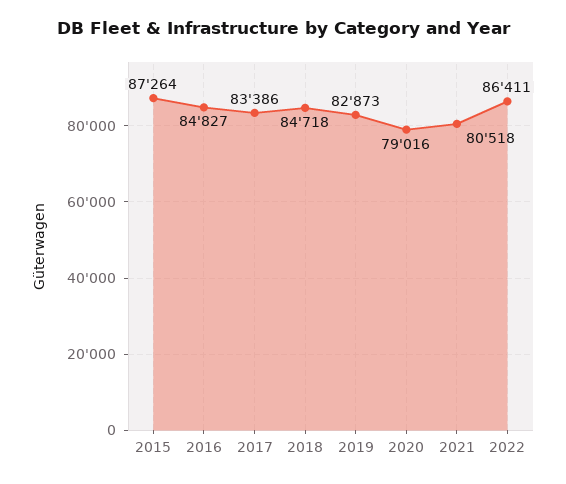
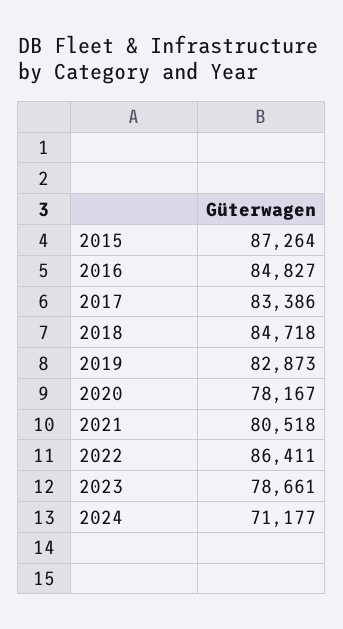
2020: 79016 -> 78167
2023: none -> 78661
2024: none -> 71177

